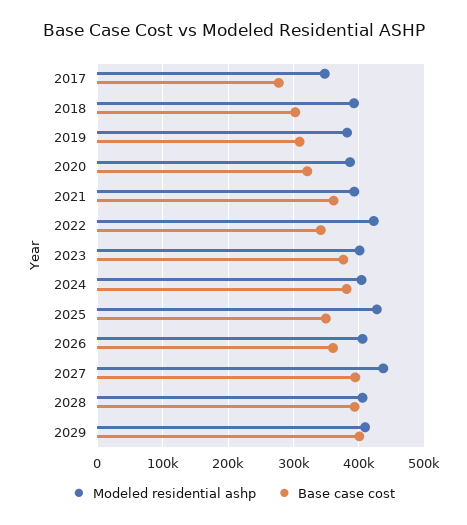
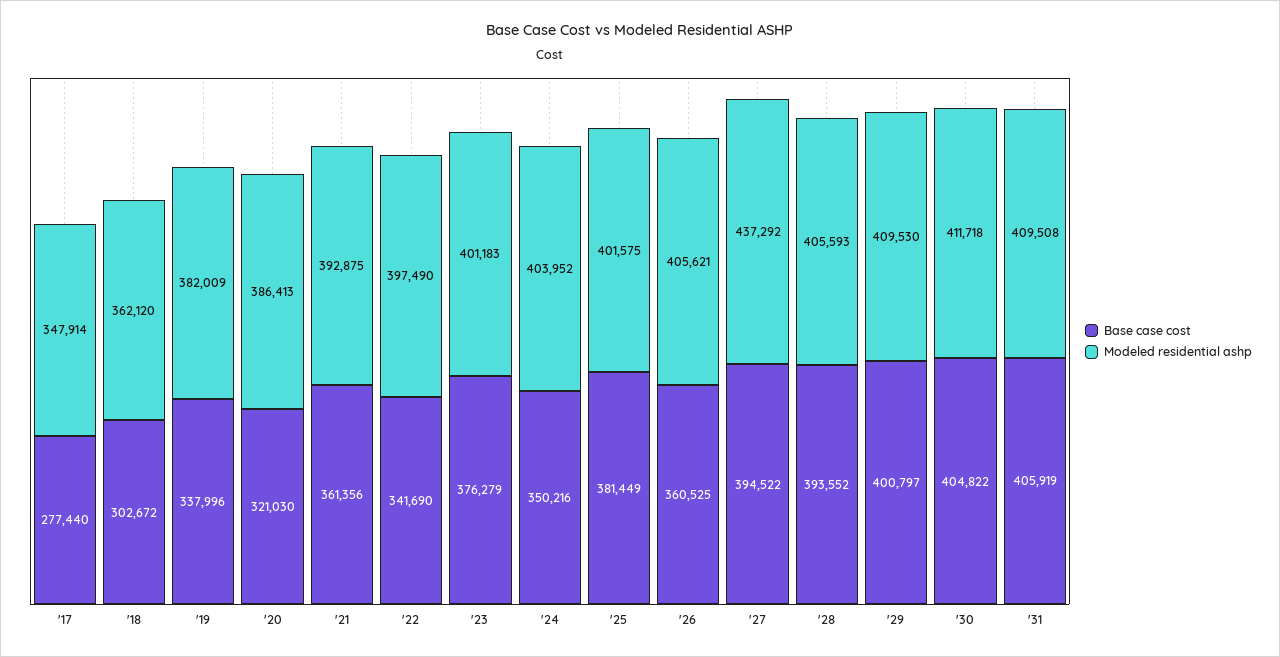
Modeled residential ashp, 2018: 390000 -> 362120
Base case cost, 2019: 310000 -> 337996
Modeled residential ashp, 2022: 420000 -> 397490
Base case cost, 2024: 380000 -> 350216
Modeled residential ashp, 2025: 430000 -> 401575
Base case cost, 2025: 350000 -> 381449
Base case cost, '30: none -> 404822
Modeled residential ashp, '30: none -> 411718
Base case cost, '31: none -> 405919
Modeled residential ashp, '31: none -> 409508

